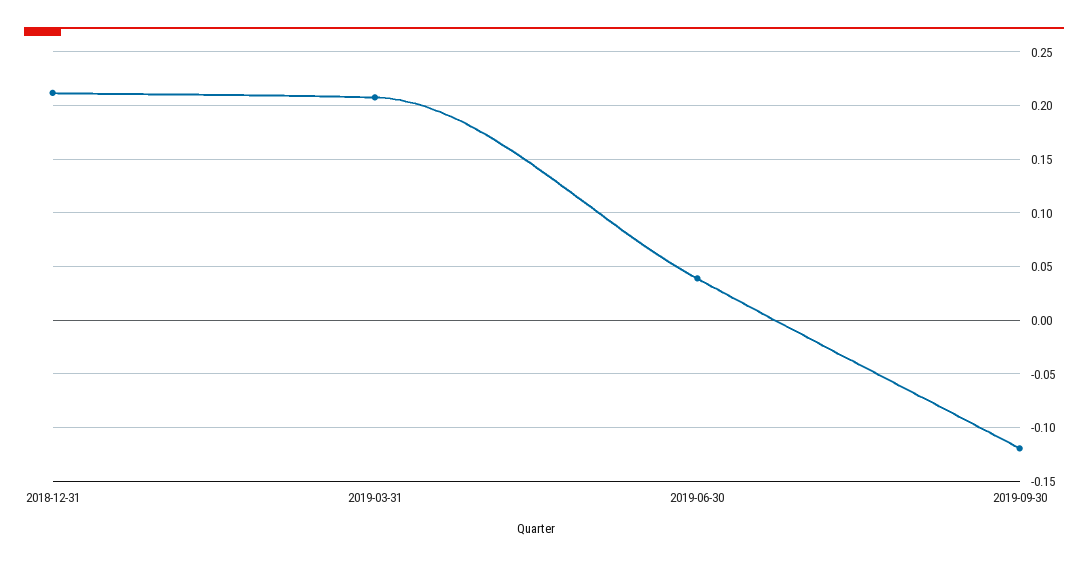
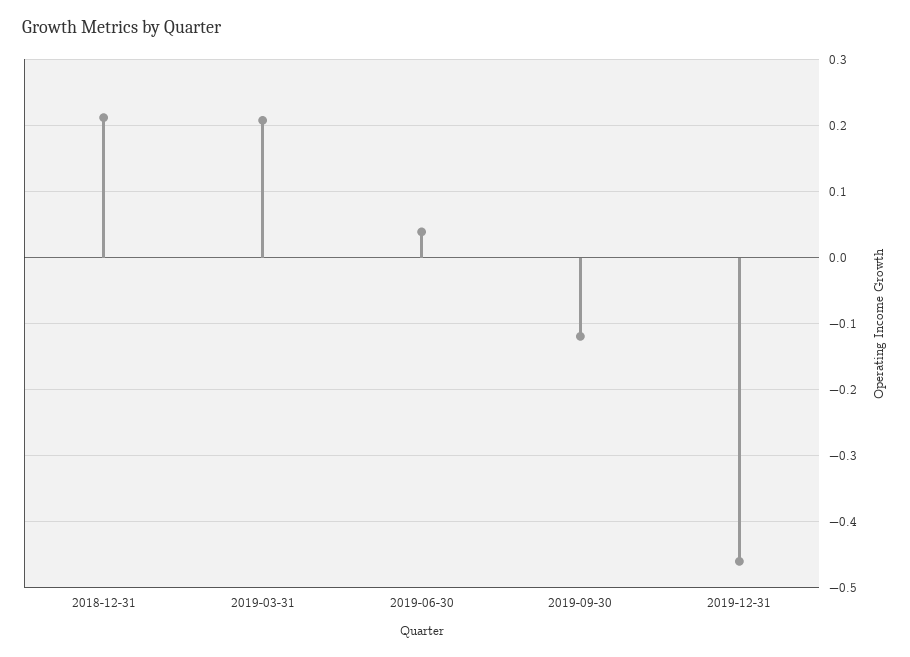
2019-12-31: none -> -0.46

